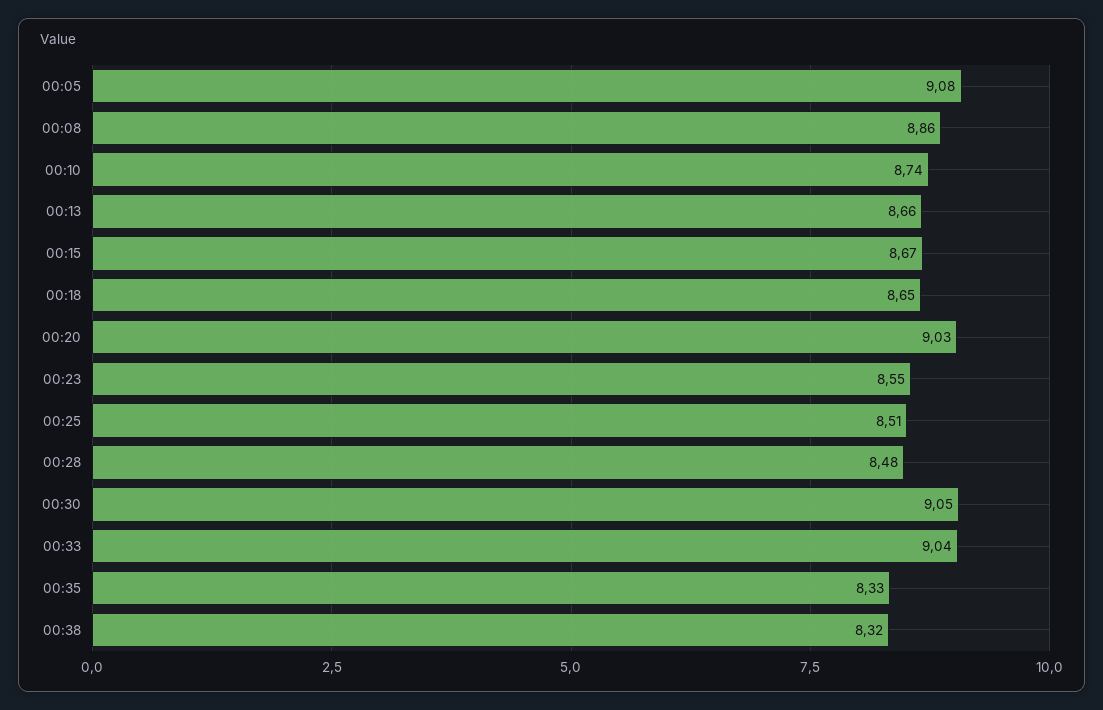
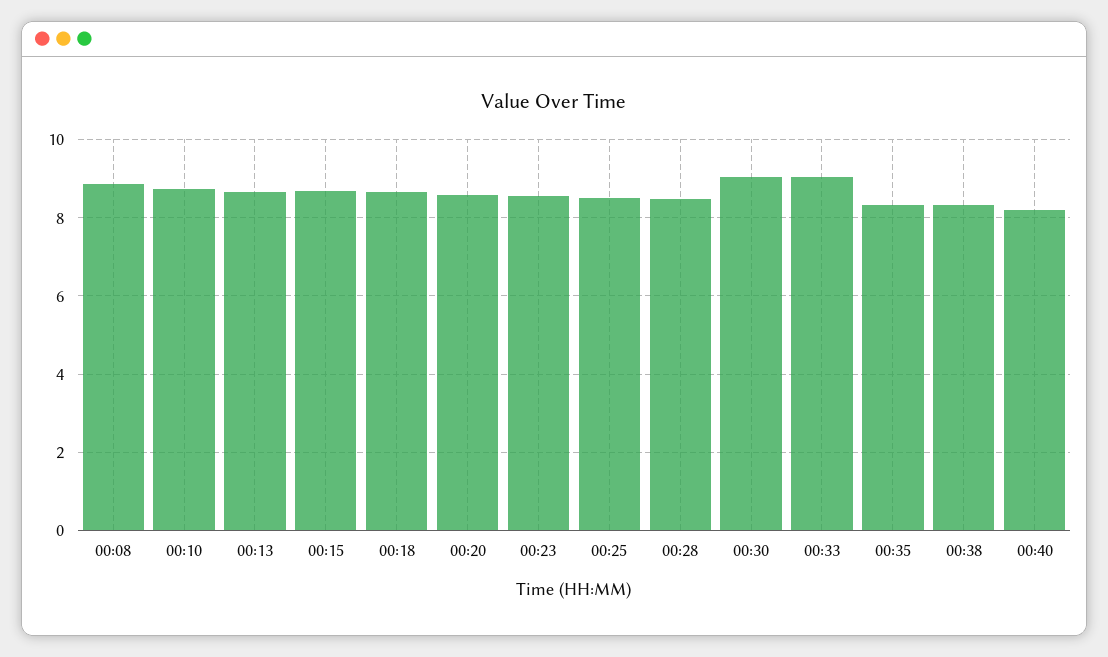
00:05: 9.08 -> none
00:20: 9.03 -> 8.6
00:40: none -> 8.2

